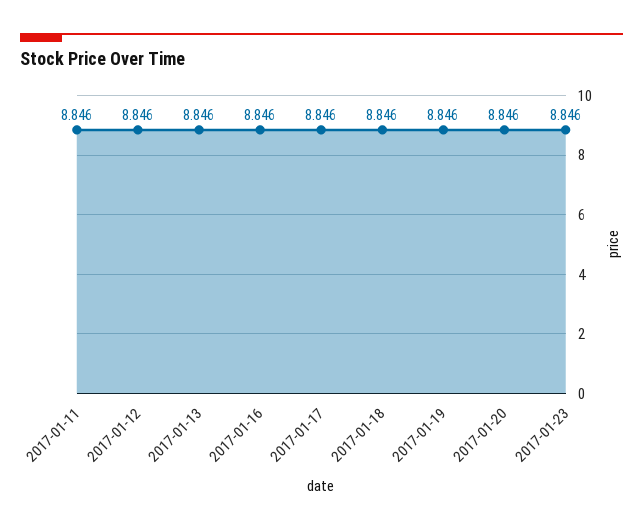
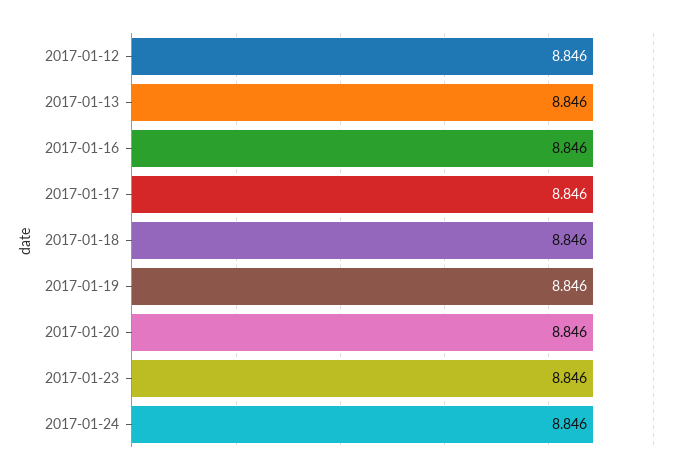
2017-01-11: 8.846 -> none
2017-01-24: none -> 8.846

